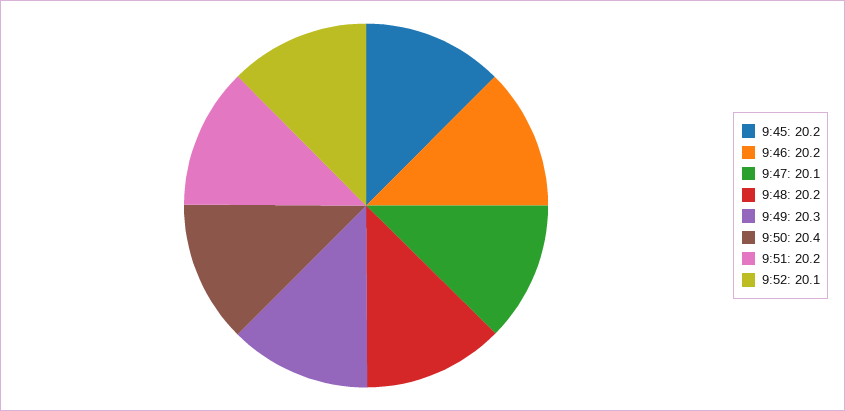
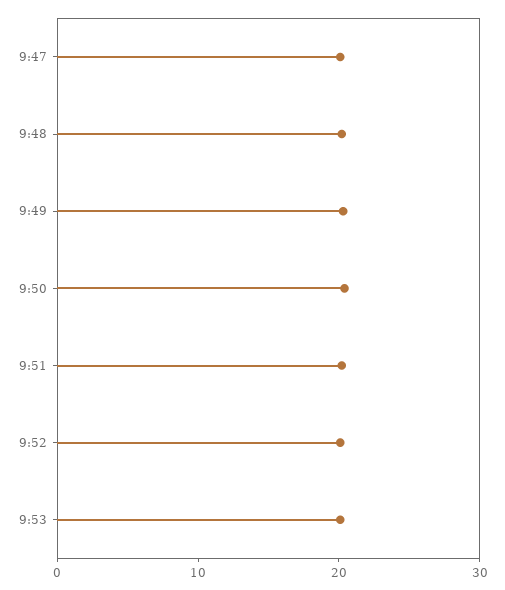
9:45: 20.2 -> none
9:46: 20.2 -> none
9:53: none -> 20

